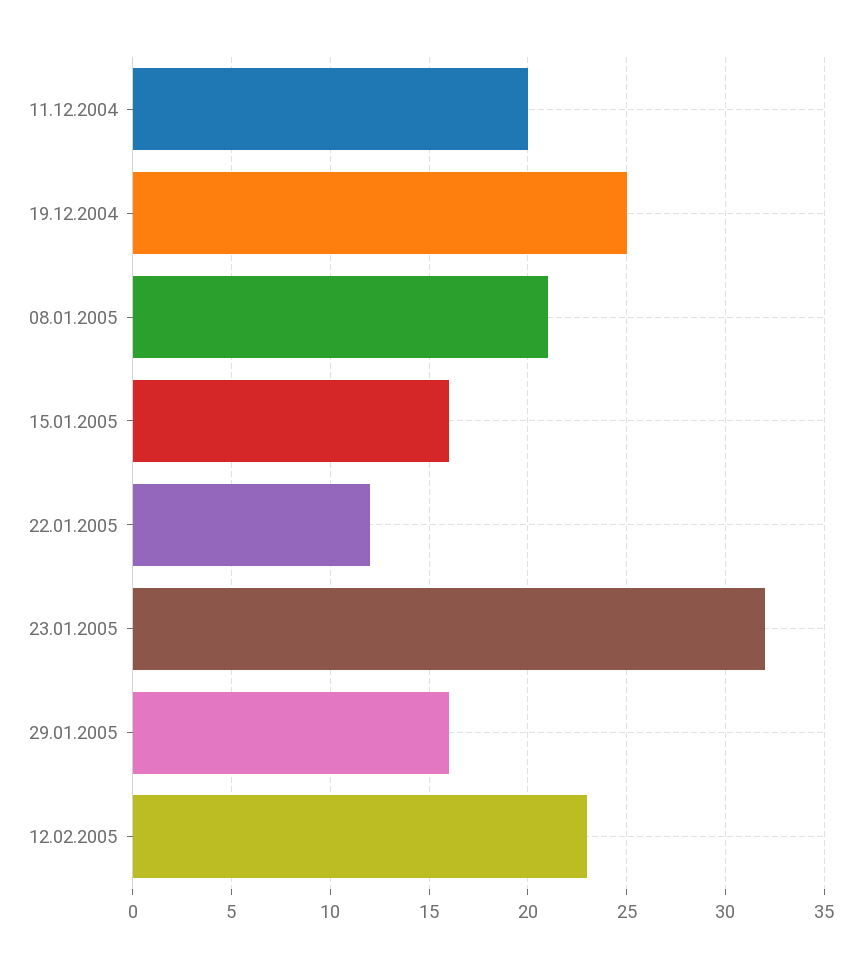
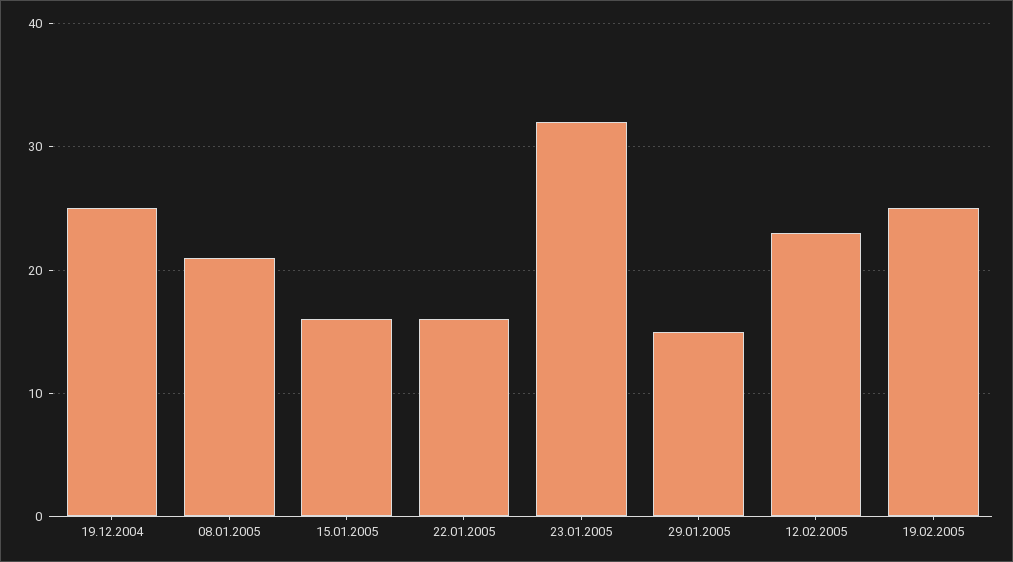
11.12.2004: 20 -> none
22.01.2005: 12 -> 16
29.01.2005: 16 -> 15
19.02.2005: none -> 25

